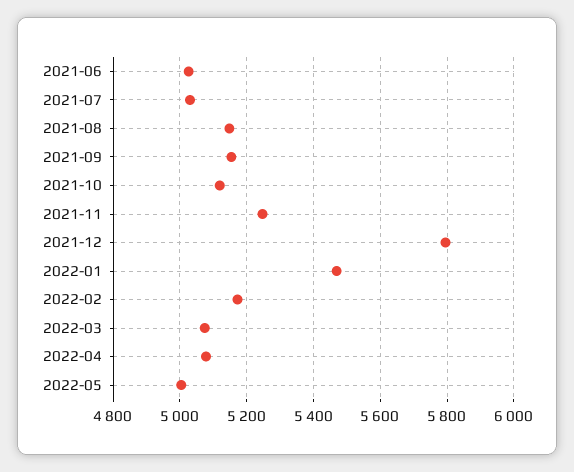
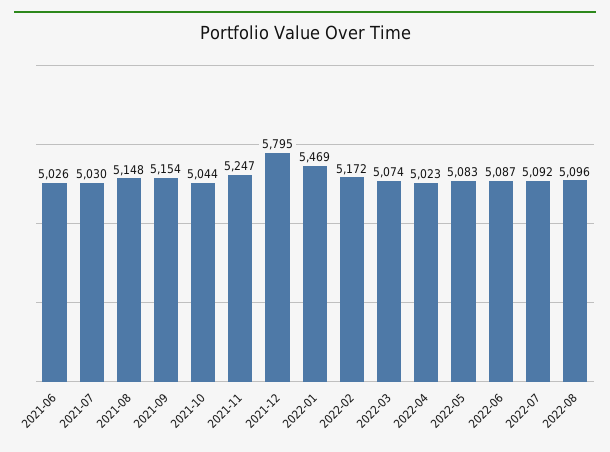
2021-10: 5120 -> 5044
2022-04: 5080 -> 5023
2022-05: 5000 -> 5083
2022-06: none -> 5087
2022-07: none -> 5092
2022-08: none -> 5096

